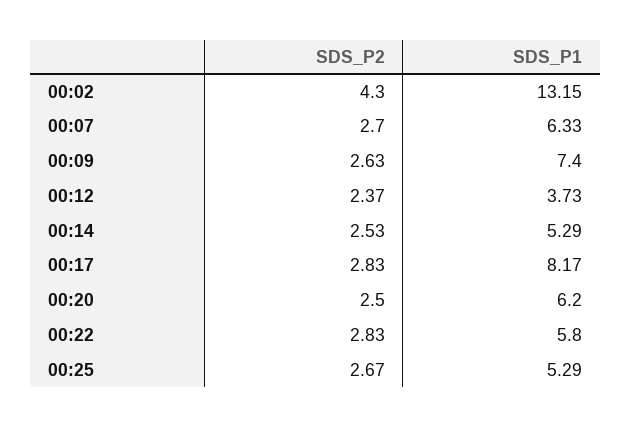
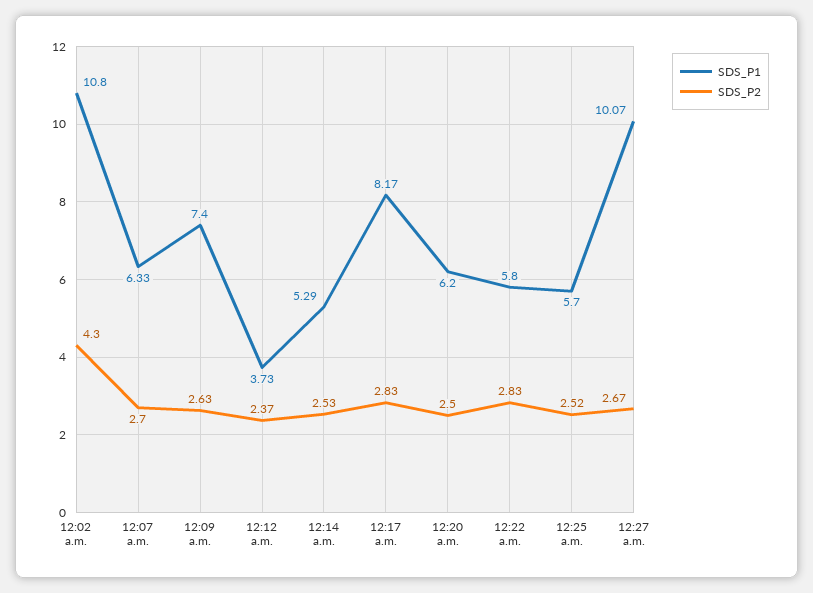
SDS_P1, 00:02: 13.15 -> 10.8
SDS_P2, 00:25: 2.67 -> 2.52
SDS_P1, 00:25: 5.29 -> 5.7
SDS_P1, 12:27 a.m.: none -> 10.07
SDS_P2, 12:27 a.m.: none -> 2.67

